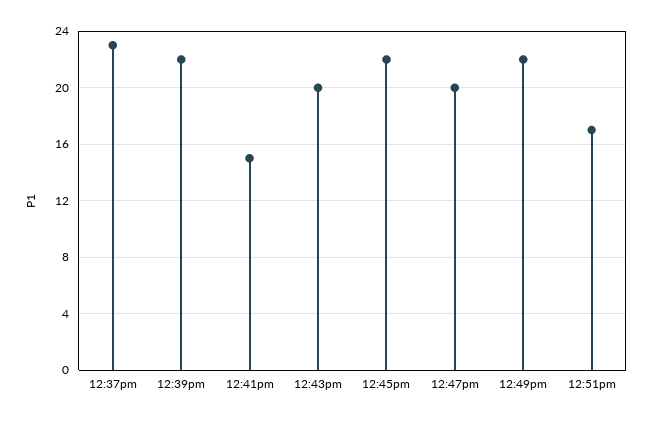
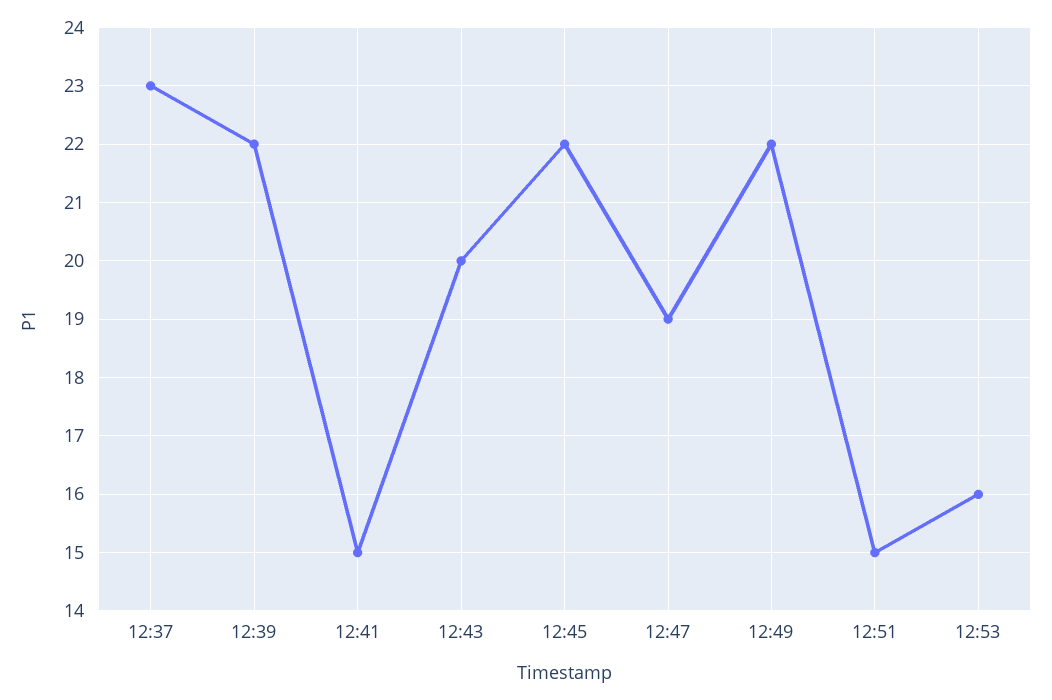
12:47pm: 20 -> 19
12:51pm: 17 -> 15
12:53: none -> 16

